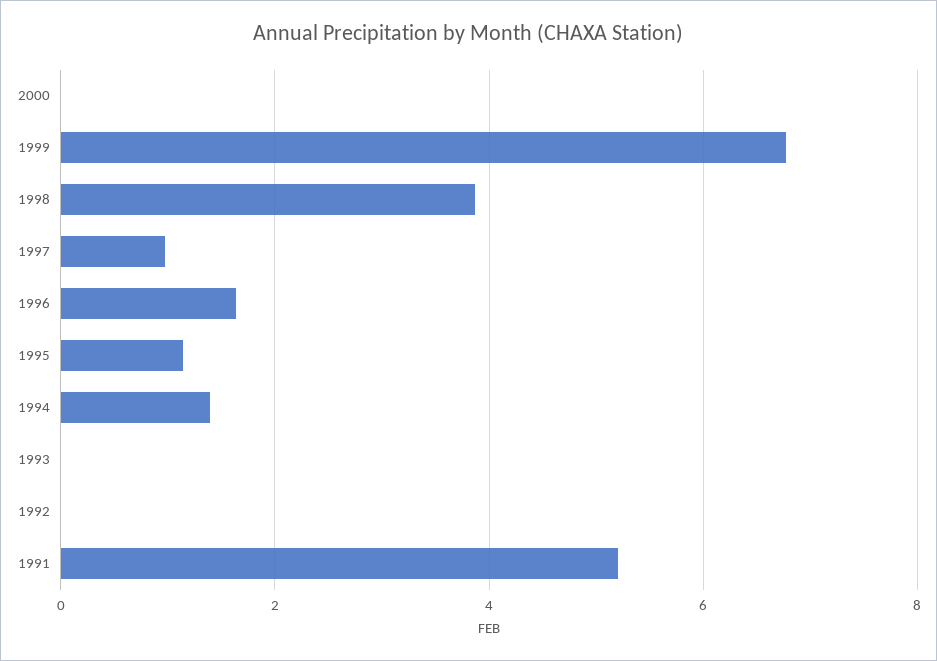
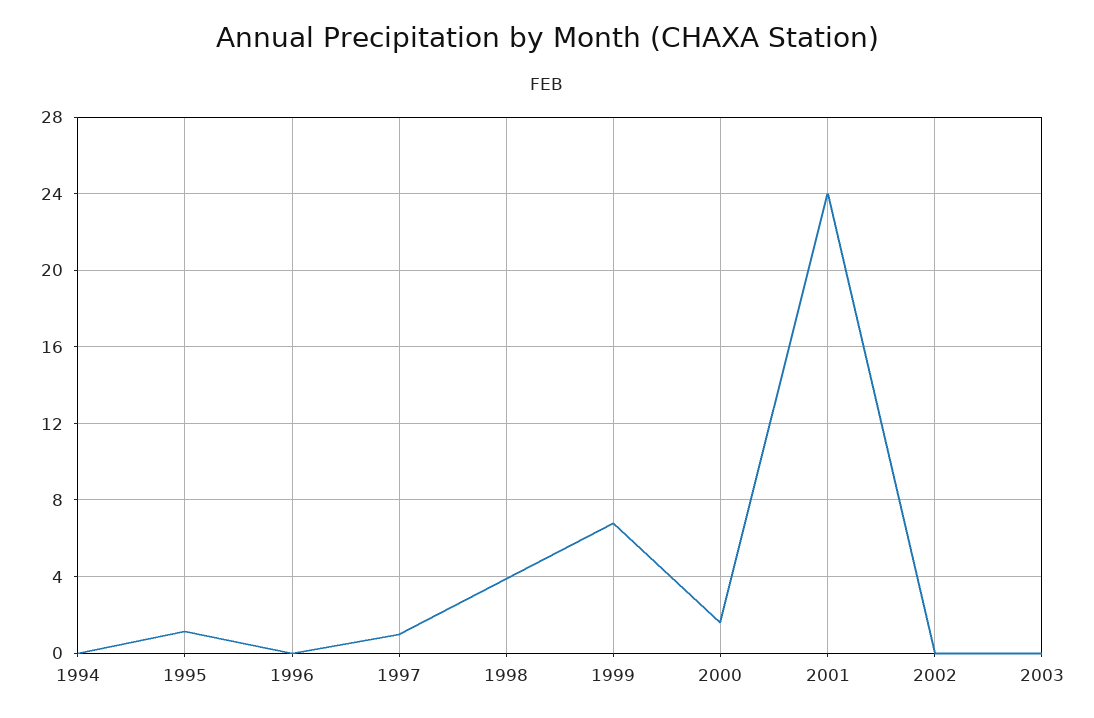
2000: 0 -> 1.5
1996: 1.6 -> 0
1994: 1.4 -> 0
1993: 0 -> none
1992: 0 -> none
1991: 5.2 -> none
2001: none -> 24
2002: none -> 0
2003: none -> 0

